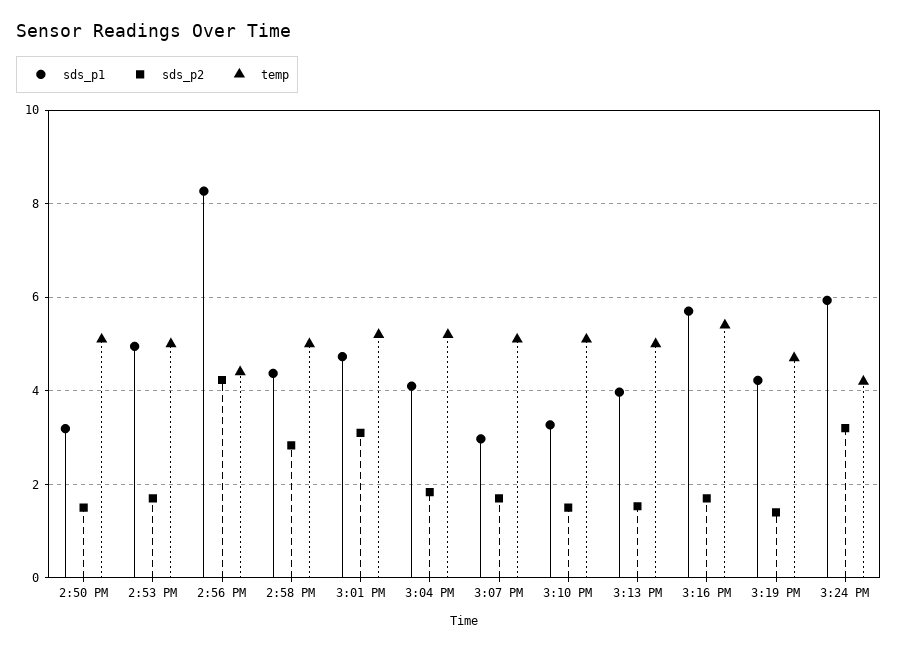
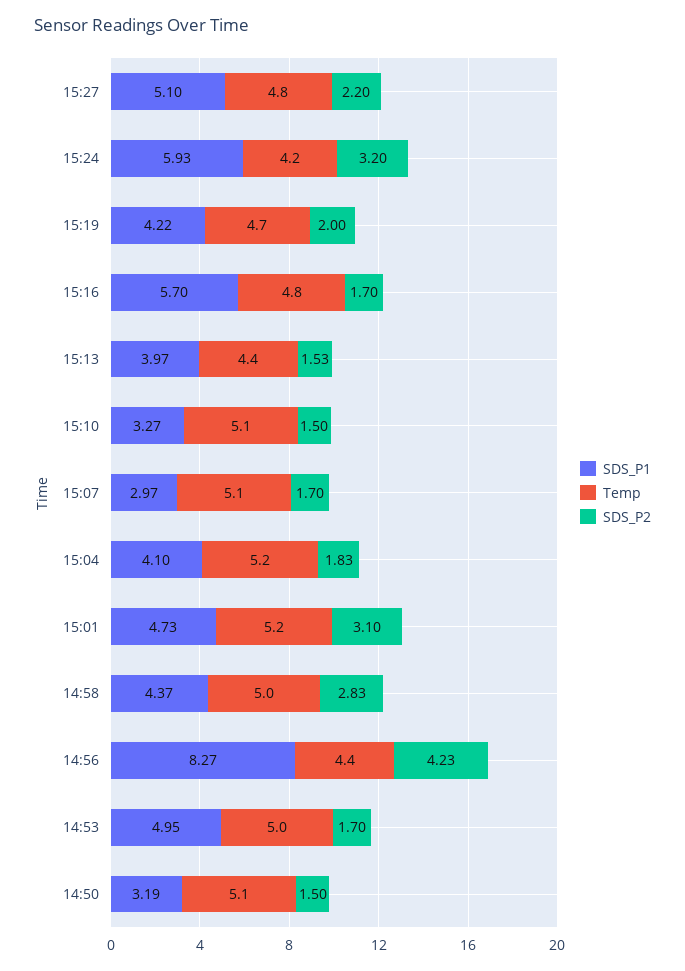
temp, 3:13 PM: 5 -> 4.4
temp, 3:16 PM: 5.4 -> 4.8
sds_p2, 3:19 PM: 1.4 -> 2
sds_p1, 15:27: none -> 5.1
temp, 15:27: none -> 4.8
sds_p2, 15:27: none -> 2.2

